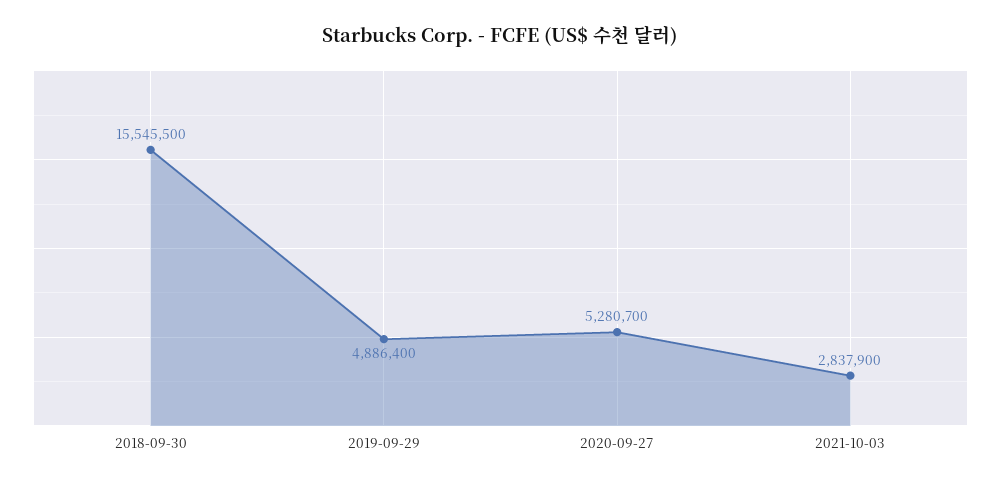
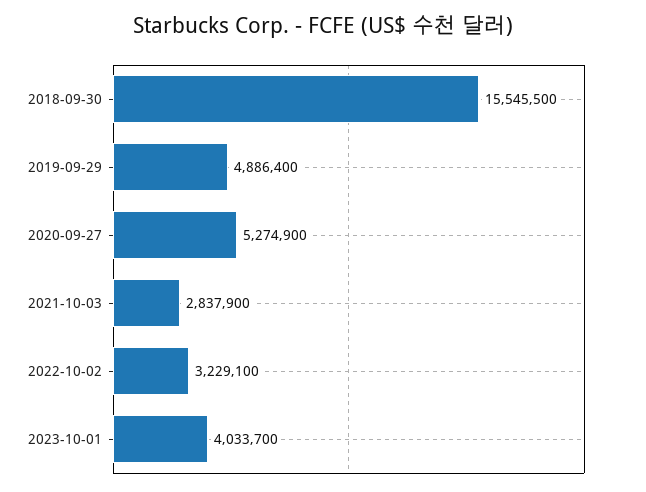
2020-09-27: 5280700 -> 5274900
2022-10-02: none -> 3229100
2023-10-01: none -> 4033700

